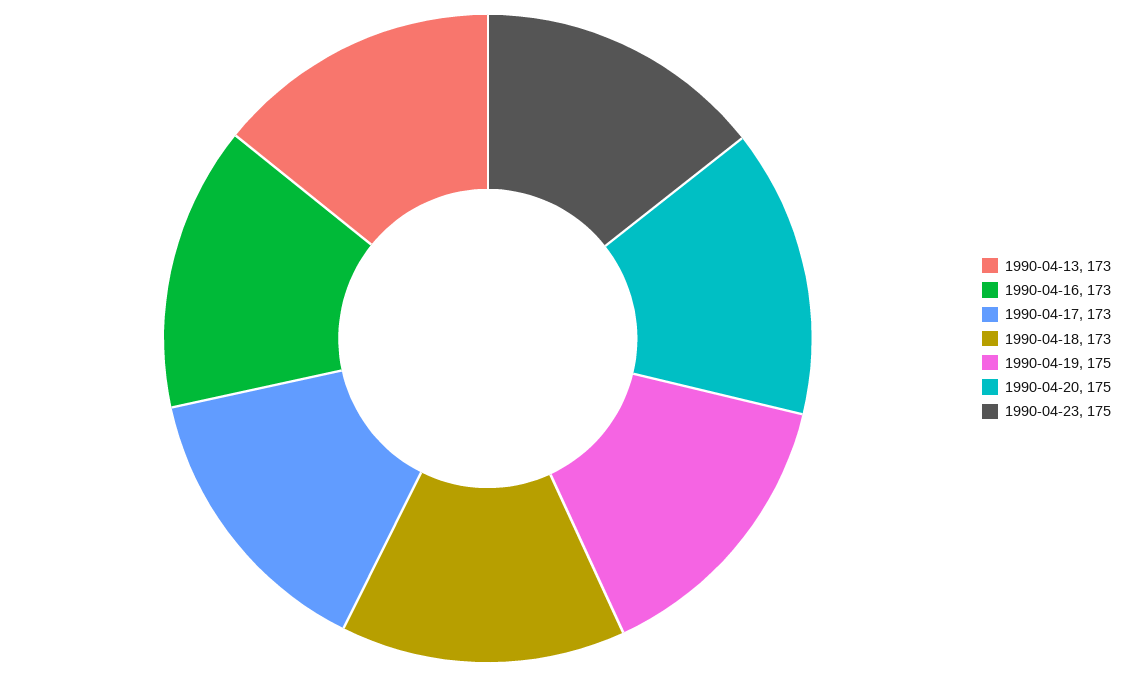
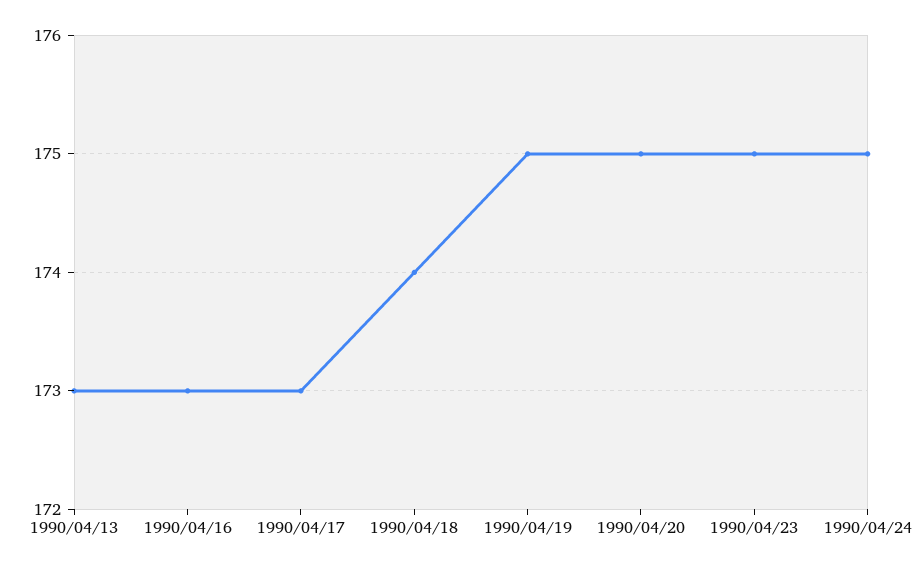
1990-04-18: 173 -> 174
1990/04/24: none -> 175

